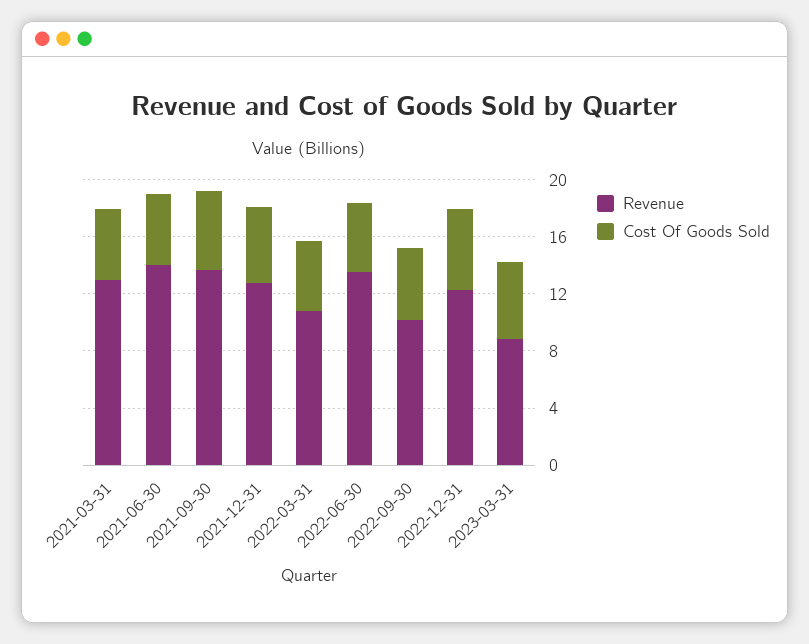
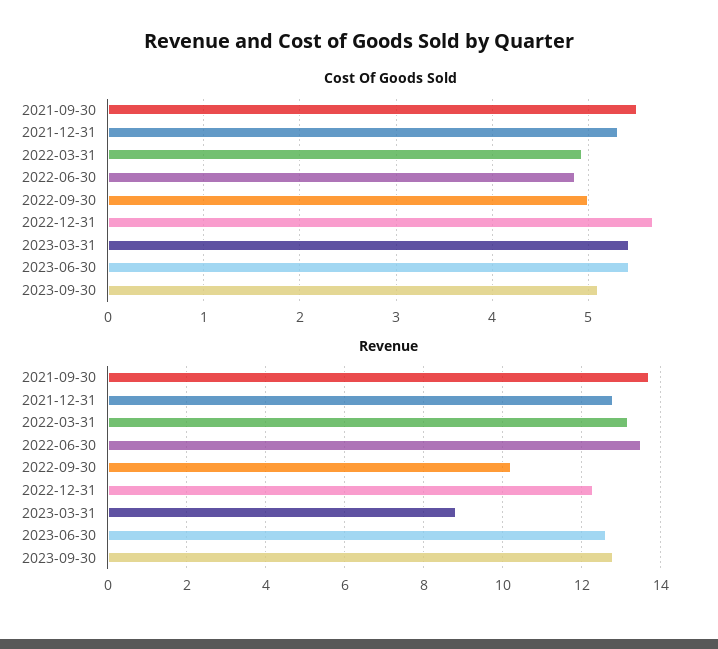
Revenue, 2021-03-31: 13 -> none
Cost Of Goods Sold, 2021-03-31: 5 -> none
Revenue, 2021-06-30: 14 -> none
Cost Of Goods Sold, 2021-06-30: 5 -> none
Revenue, 2022-03-31: 11 -> 13.2
Cost Of Goods Sold, 2023-06-30: none -> 5.4
Cost Of Goods Sold, 2023-09-30: none -> 5.1
Revenue, 2023-06-30: none -> 12.6
Revenue, 2023-09-30: none -> 12.8

